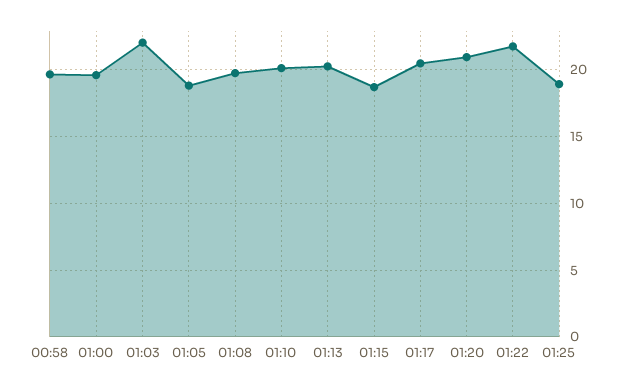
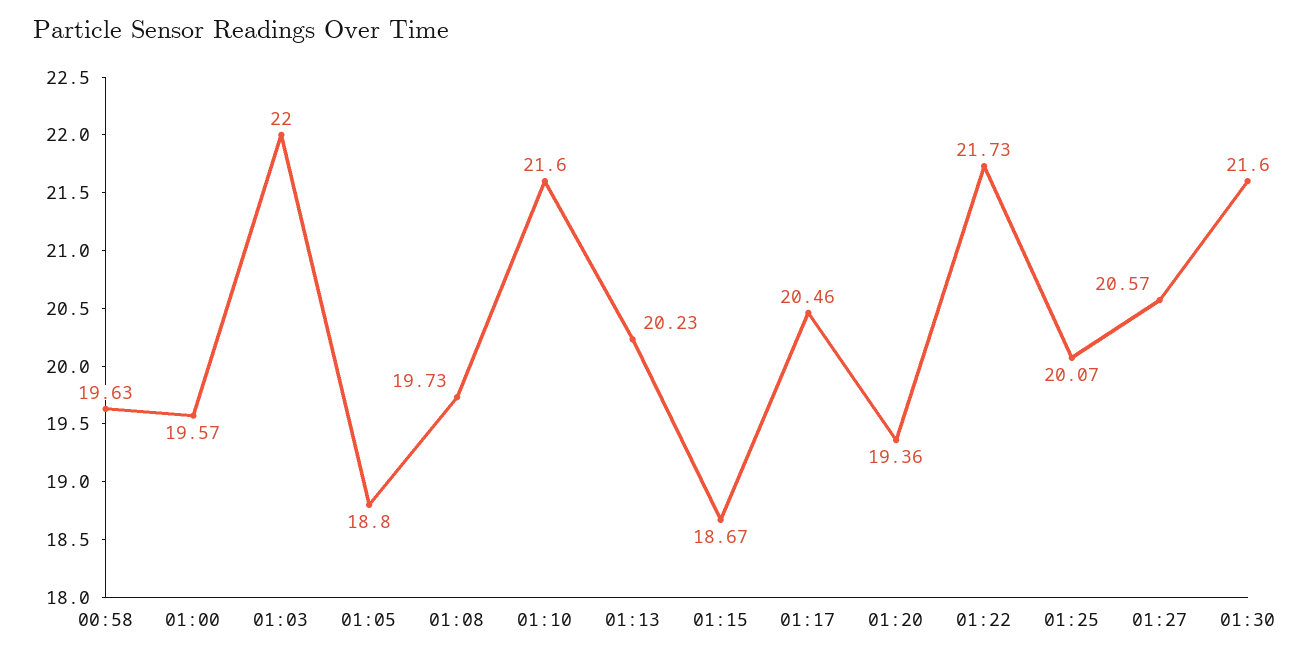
01:10: 20 -> 21.6
01:20: 21 -> 19.36
01:25: 19 -> 20.07
01:27: none -> 20.57
01:30: none -> 21.6

